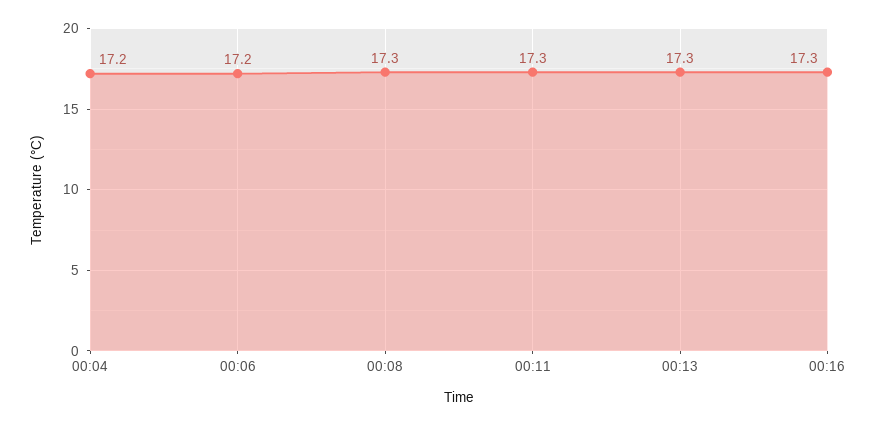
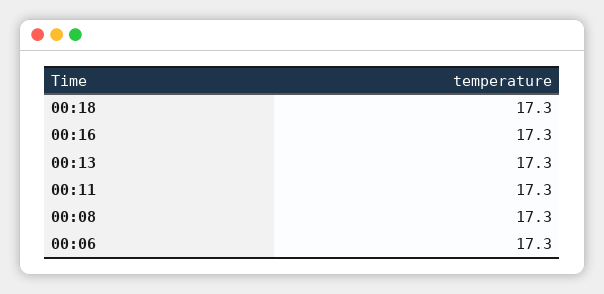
00:04: 17.2 -> none
00:06: 17.2 -> 17.3
00:18: none -> 17.3

